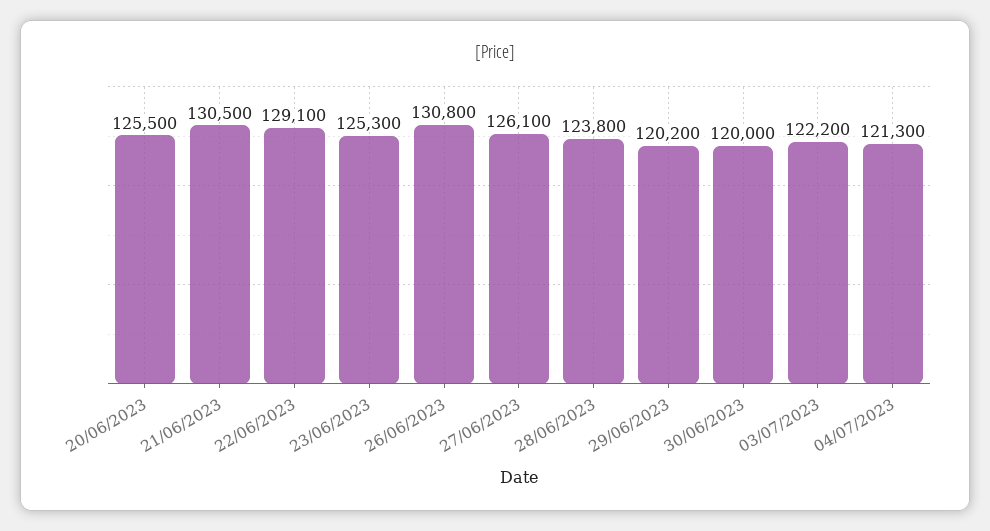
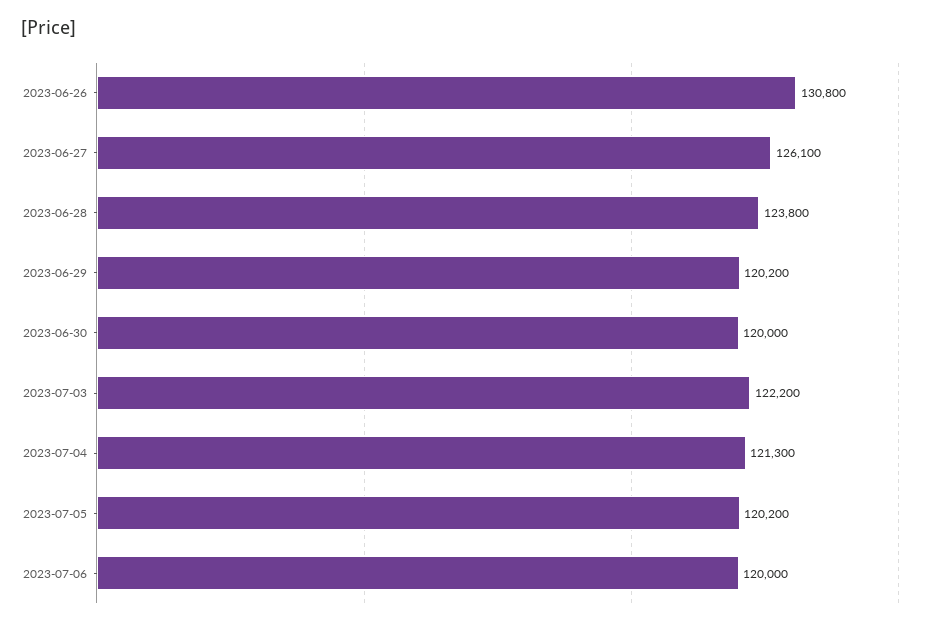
20/06/2023: 125500 -> none
21/06/2023: 130500 -> none
22/06/2023: 129100 -> none
23/06/2023: 125300 -> none
2023-07-05: none -> 120200
2023-07-06: none -> 120000

